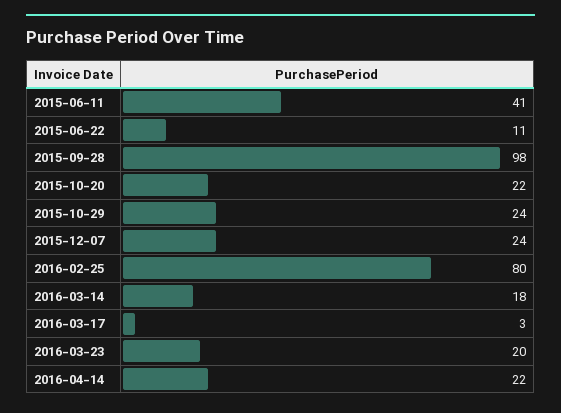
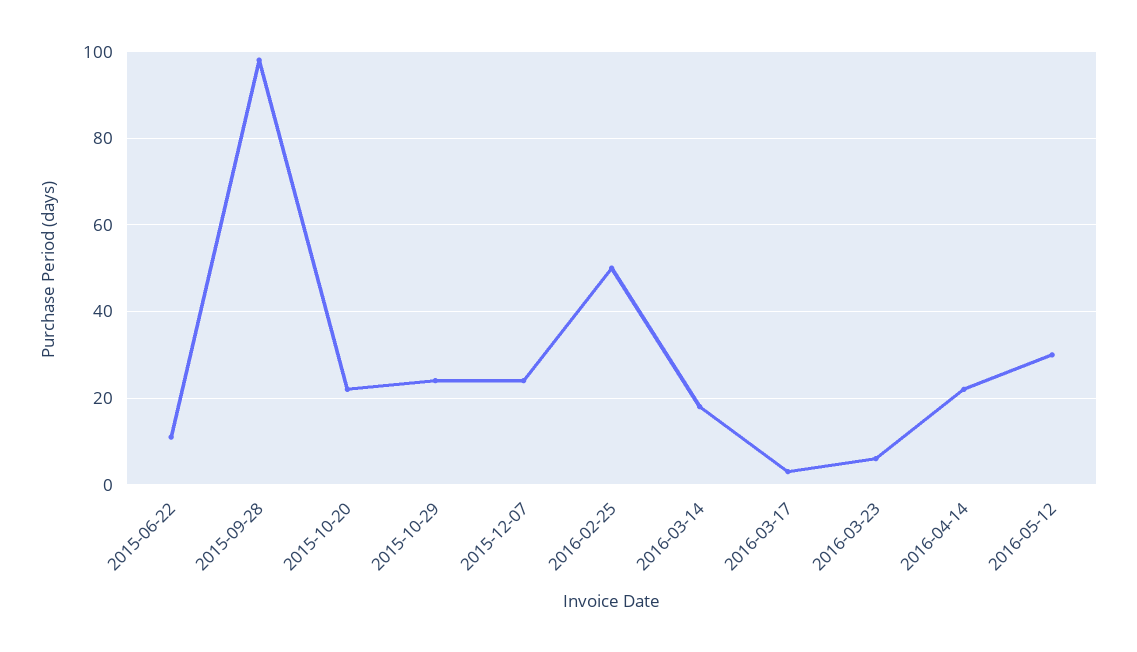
2015-06-11: 41 -> none
2016-02-25: 80 -> 50
2016-03-23: 20 -> 5
2016-05-12: none -> 30

